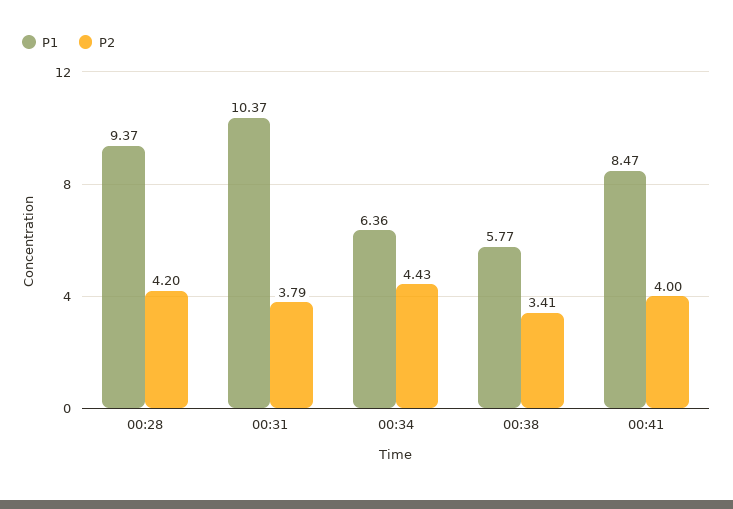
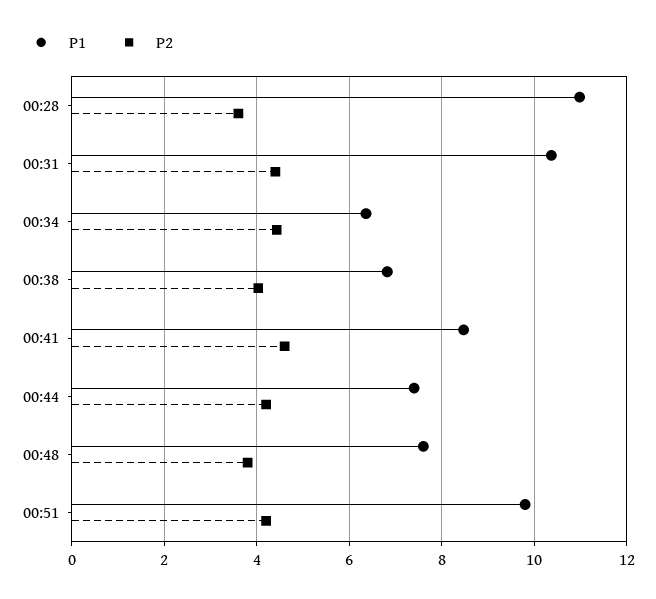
P1, 00:28: 9.37 -> 11
P2, 00:28: 4.2 -> 3.6
P2, 00:31: 3.79 -> 4.4
P1, 00:38: 5.77 -> 6.8
P2, 00:38: 3.41 -> 4
P2, 00:41: 4 -> 4.6
P1, 00:44: none -> 7.4
P2, 00:44: none -> 4.2
P1, 00:48: none -> 7.6
P2, 00:48: none -> 3.8
P1, 00:51: none -> 9.8
P2, 00:51: none -> 4.2

